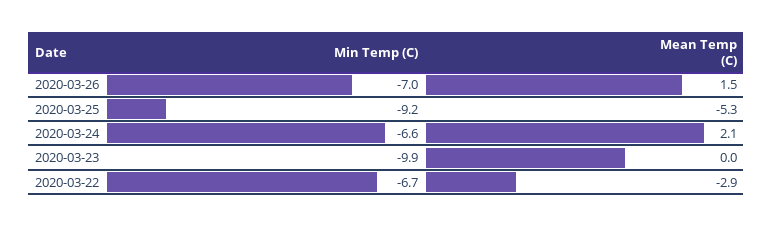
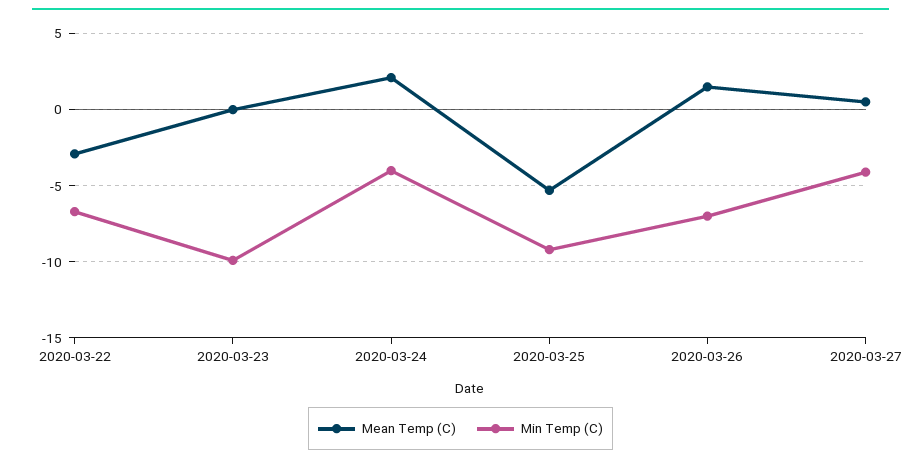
Min Temp (C), 2020-03-24: -6.6 -> -4
Mean Temp (C), 2020-03-27: none -> 0.5
Min Temp (C), 2020-03-27: none -> -4

